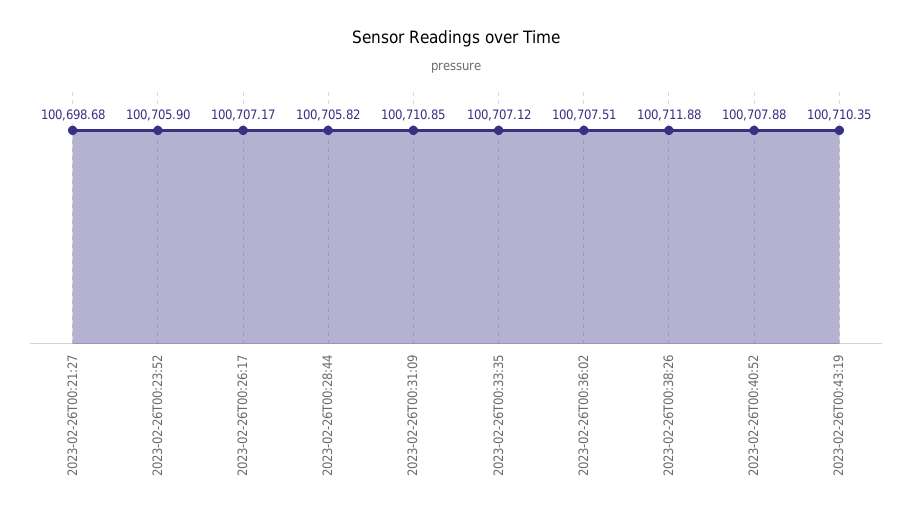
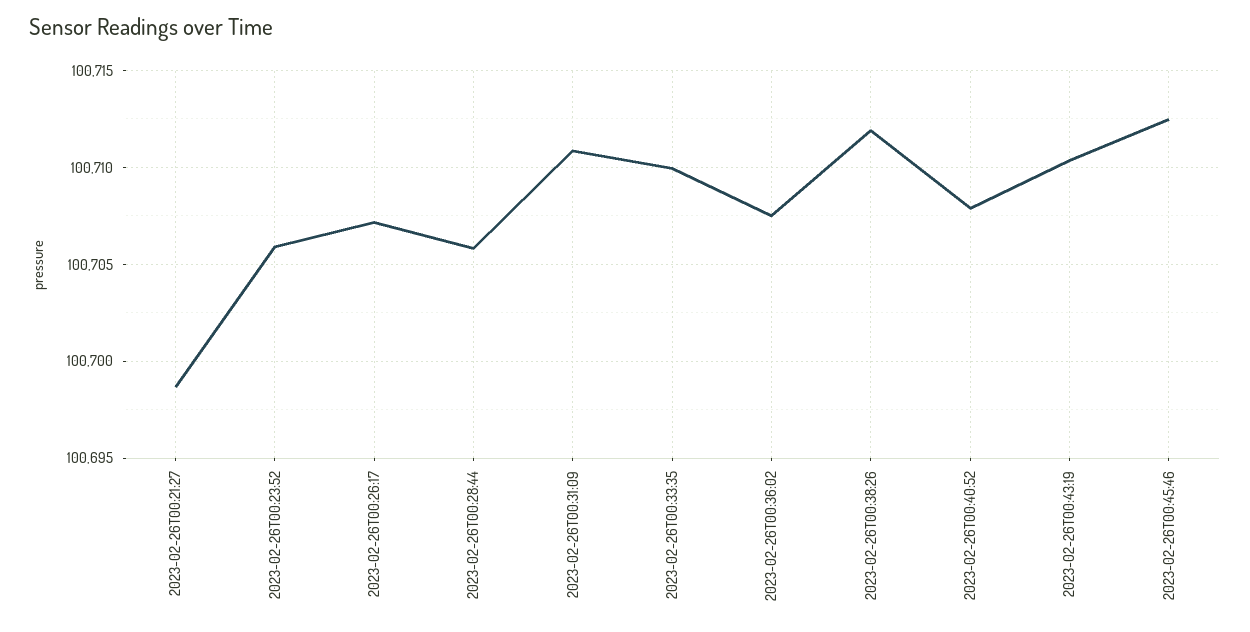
2023-02-26T00:33:35: 100707.12 -> 100710
2023-02-26T00:45:46: none -> 100712.5

